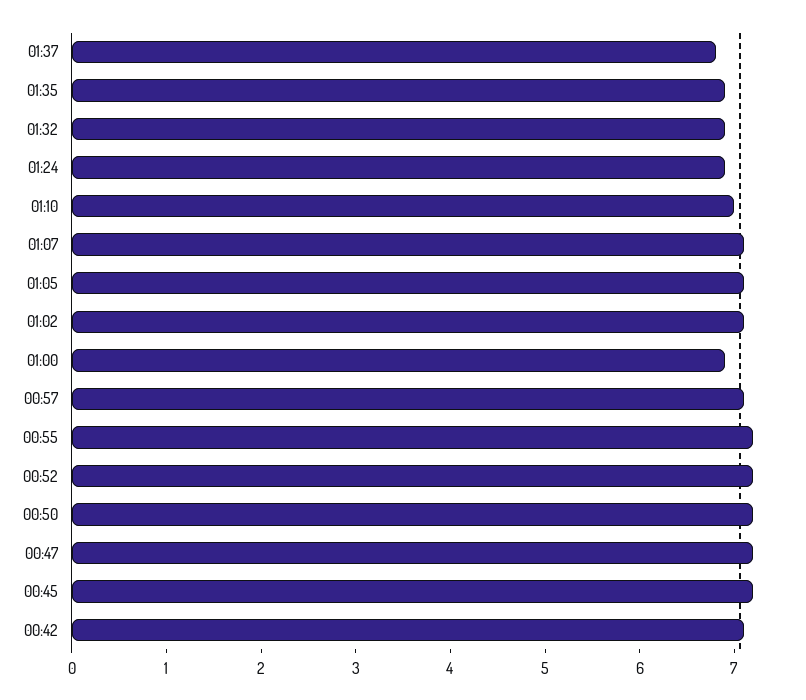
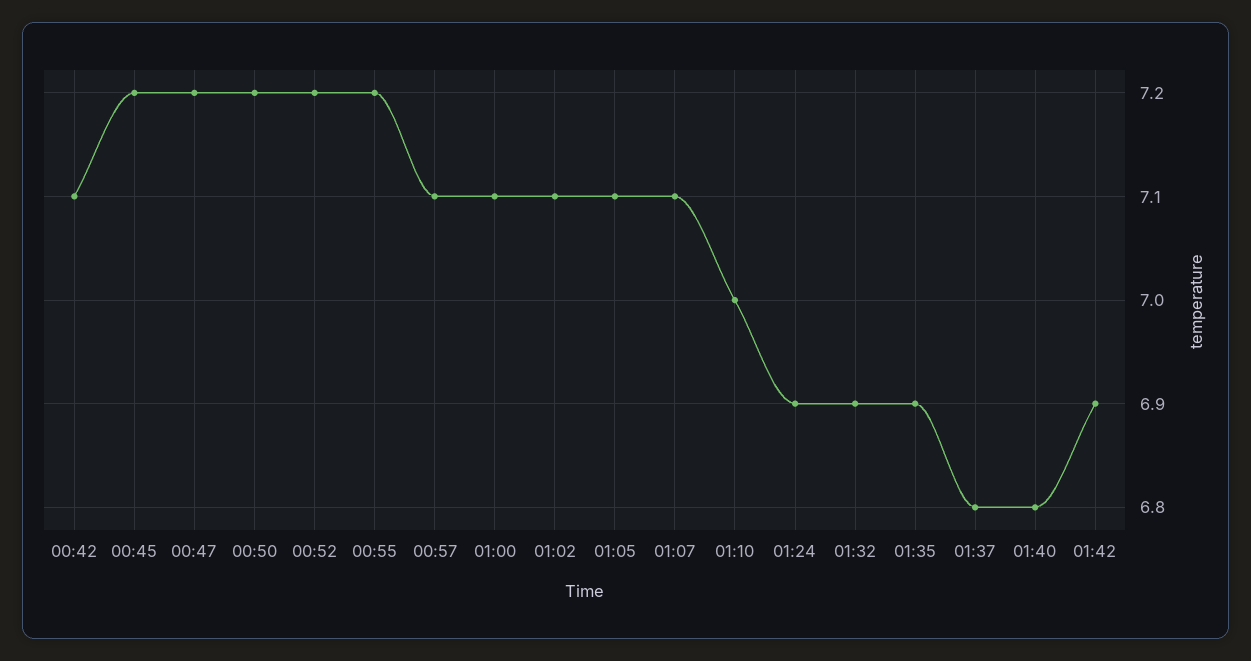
01:00: 6.9 -> 7.1
01:40: none -> 6.8
01:42: none -> 6.9

